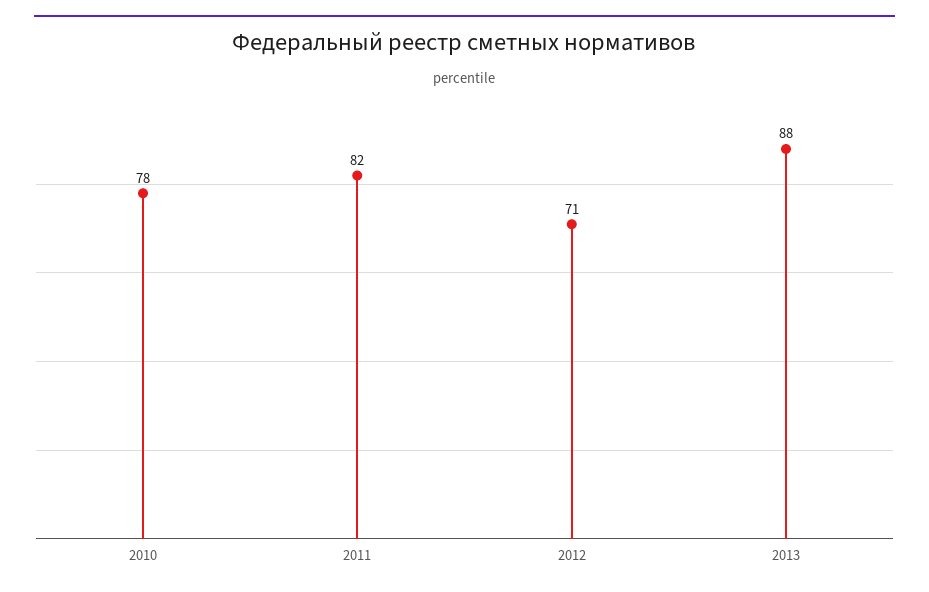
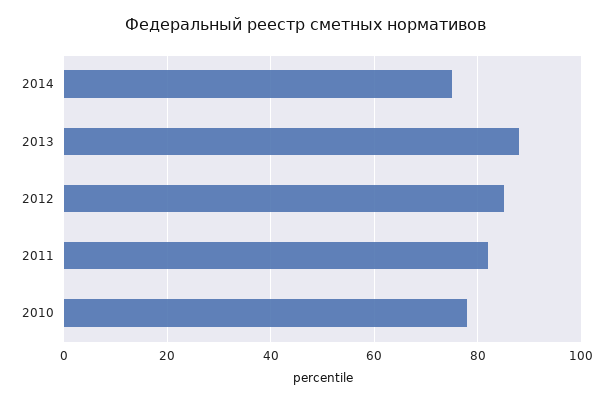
2012: 71 -> 85
2014: none -> 75

